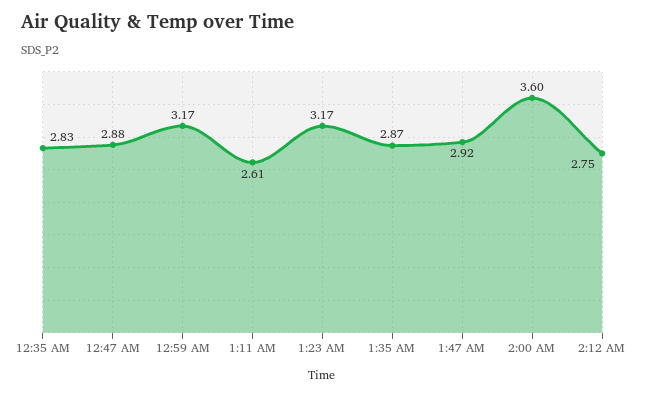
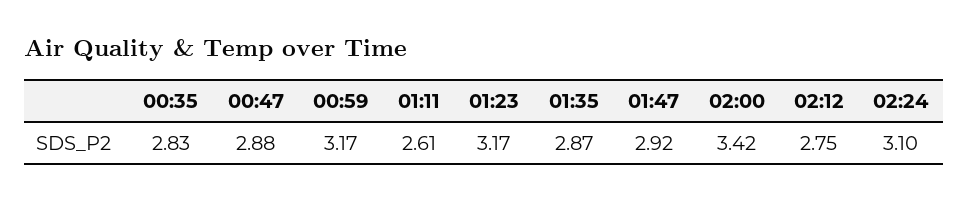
2:00 AM: 3.6 -> 3.42
02:24: none -> 3.1

